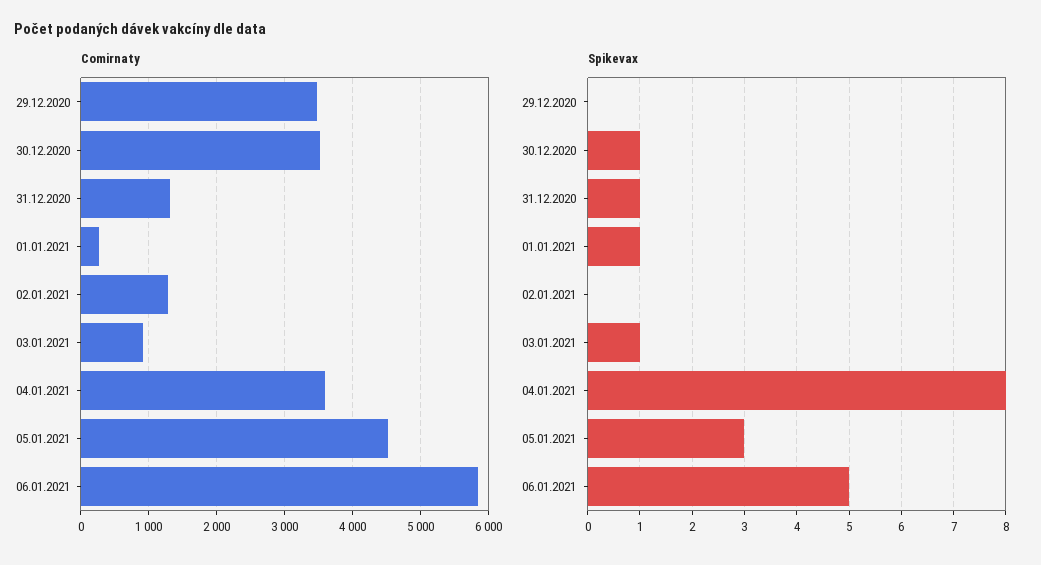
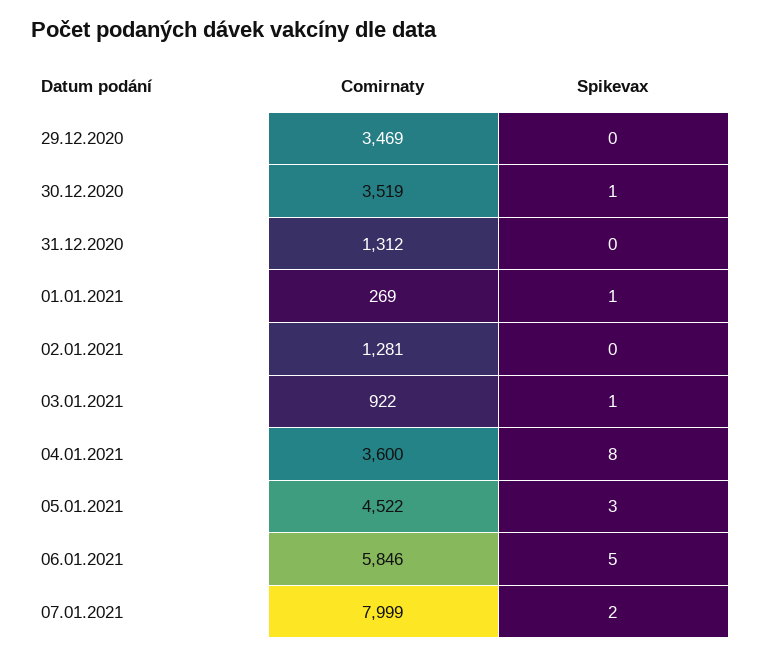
Spikevax, 31.12.2020: 1 -> 0
Comirnaty, 07.01.2021: none -> 7999
Spikevax, 07.01.2021: none -> 2

